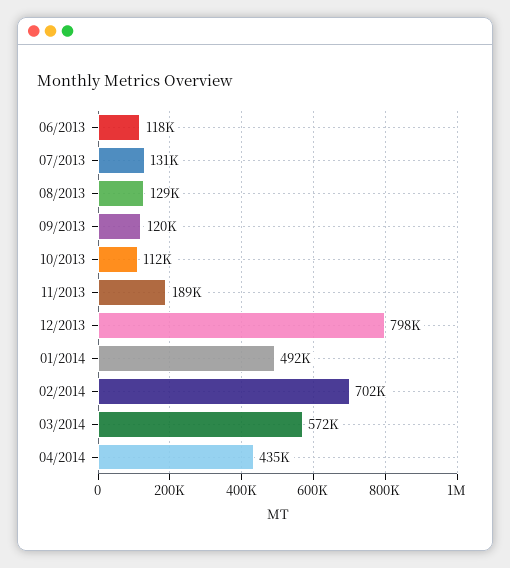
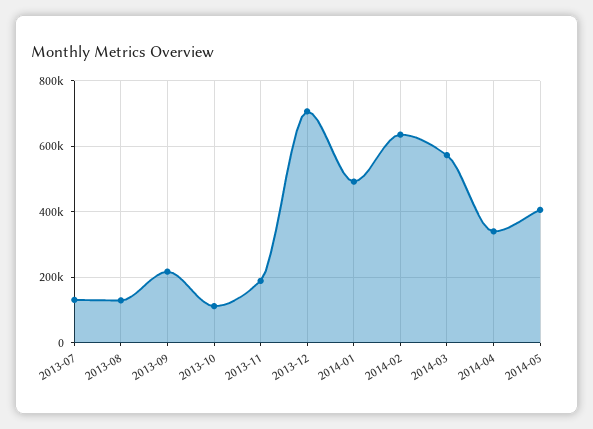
06/2013: 118000 -> none
09/2013: 120000 -> 220000
12/2013: 798000 -> 700000
02/2014: 702000 -> 640000
04/2014: 435000 -> 340000
2014-05: none -> 400000

